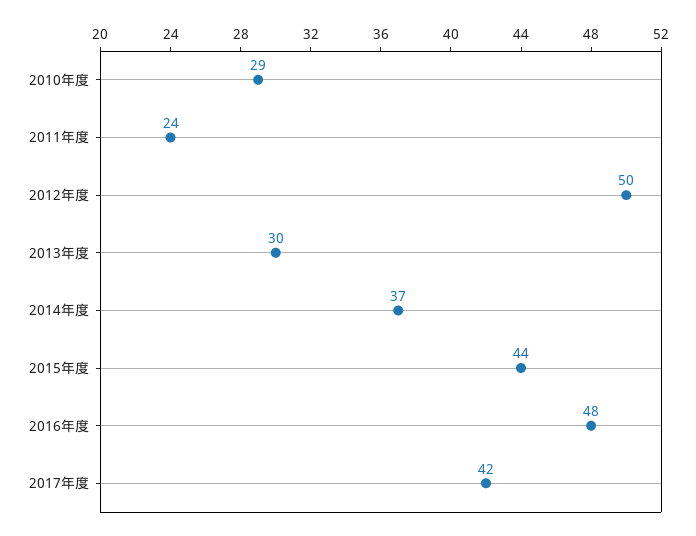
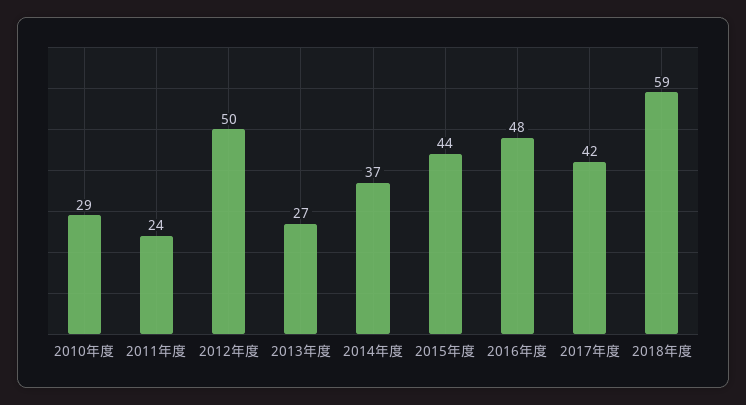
2013年度: 30 -> 27
2018年度: none -> 59

